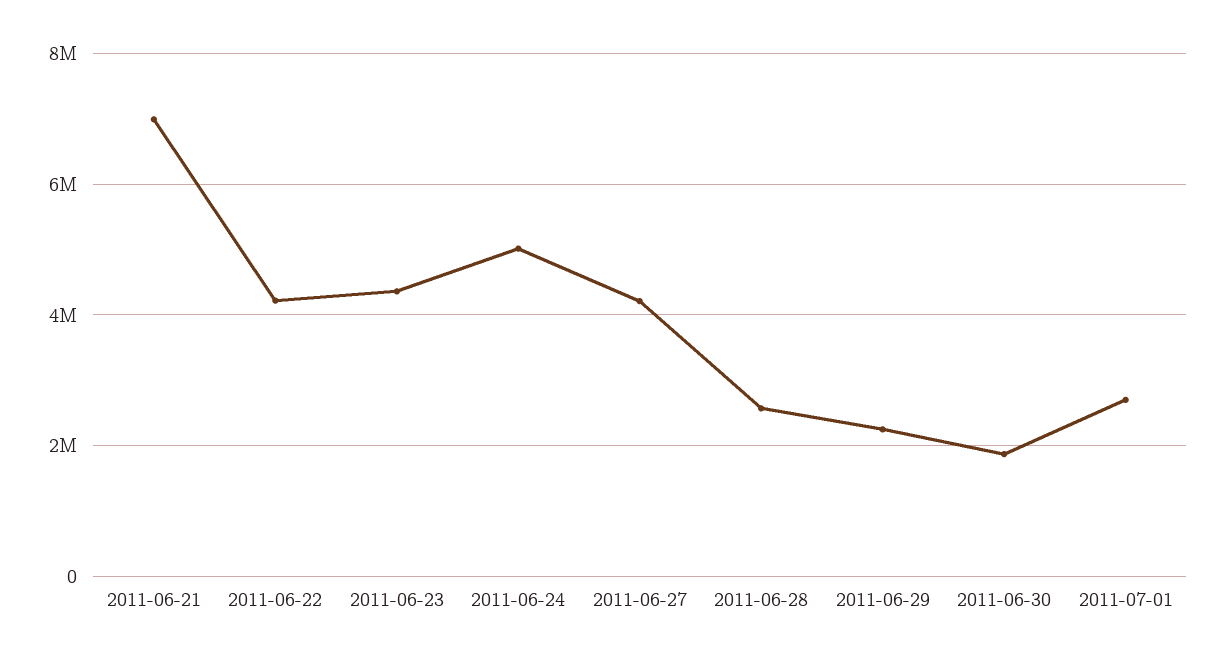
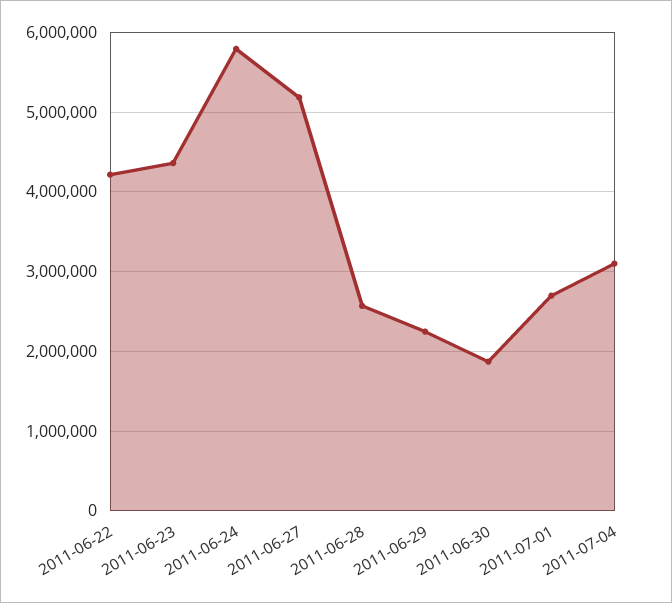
2011-06-21: 7000000 -> none
2011-06-24: 5000000 -> 5800000
2011-06-27: 4200000 -> 5200000
2011-07-04: none -> 3100000

